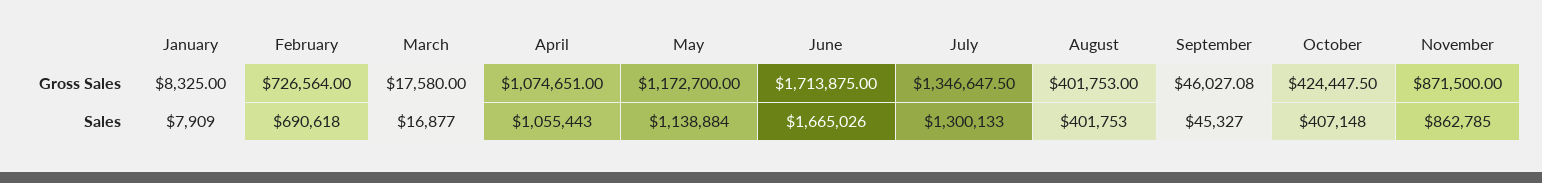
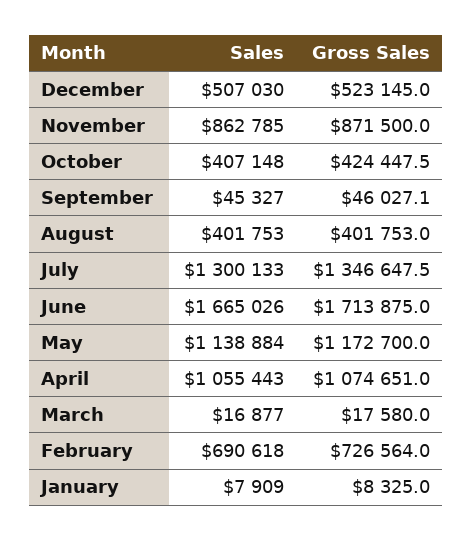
December, Sales: none -> 507030
December, Gross Sales: none -> 523145

